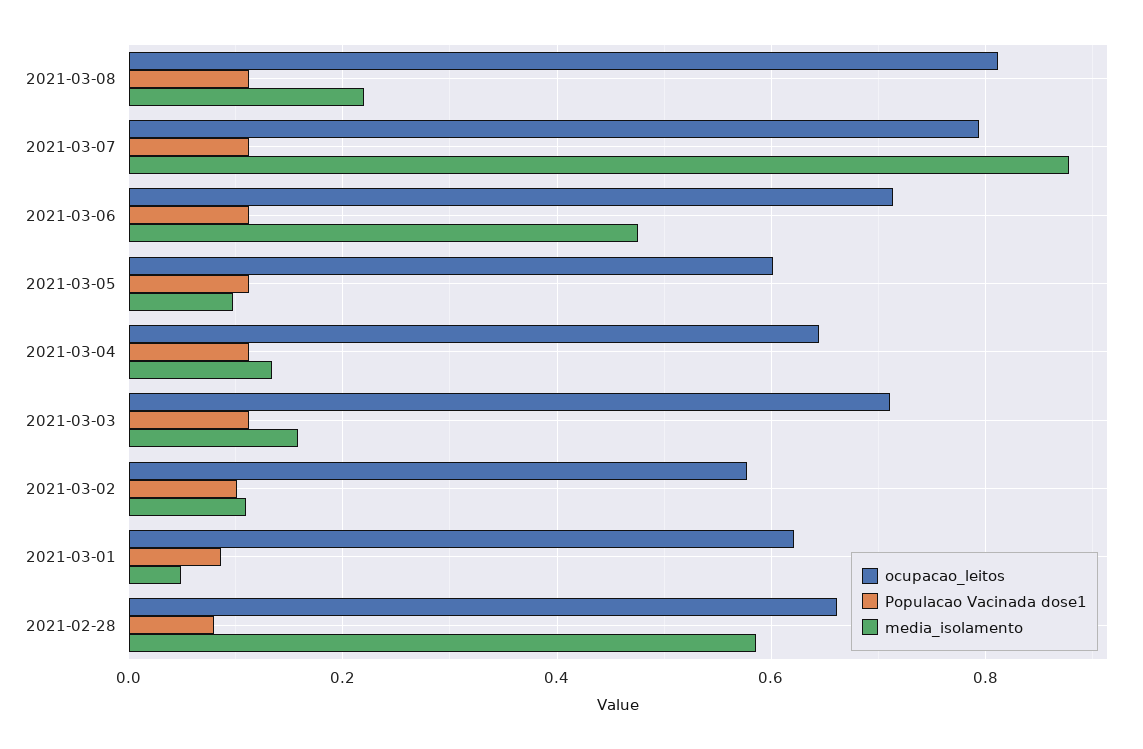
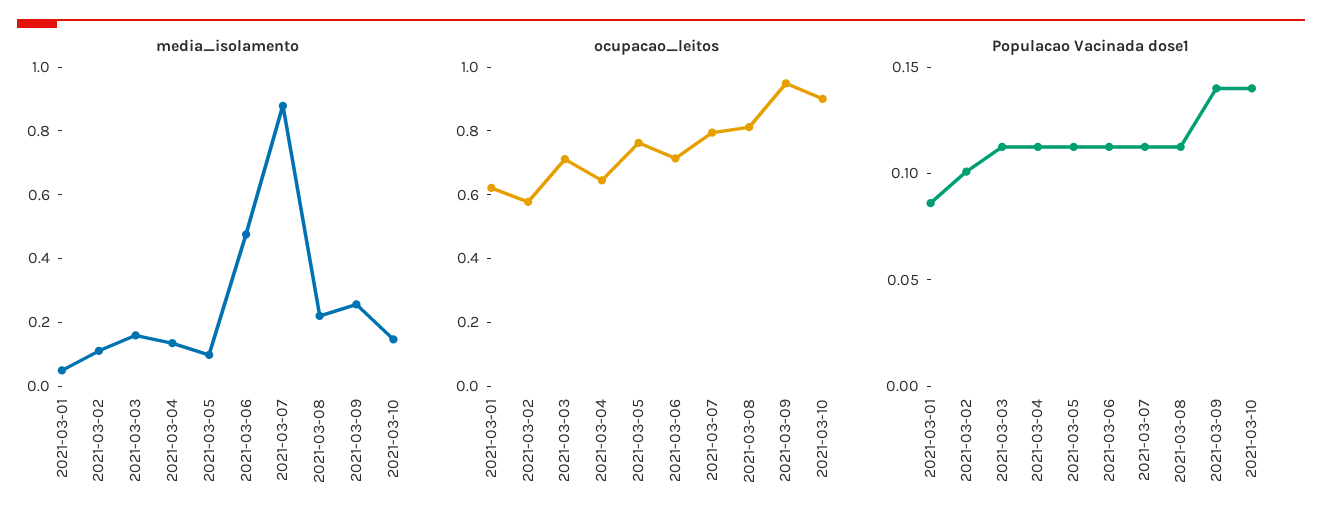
ocupacao_leitos, 2021-03-05: 0.6 -> 0.75
ocupacao_leitos, 2021-02-28: 0.66 -> none
Populacao Vacinada dose1, 2021-02-28: 0.08 -> none
media_isolamento, 2021-02-28: 0.58 -> none
media_isolamento, 2021-03-09: none -> 0.25
media_isolamento, 2021-03-10: none -> 0.15
ocupacao_leitos, 2021-03-09: none -> 0.95
ocupacao_leitos, 2021-03-10: none -> 0.9
Populacao Vacinada dose1, 2021-03-09: none -> 0.14
Populacao Vacinada dose1, 2021-03-10: none -> 0.14

